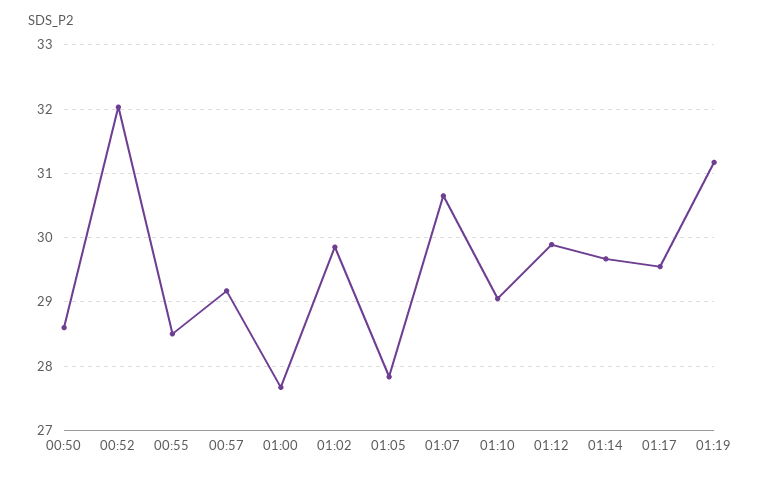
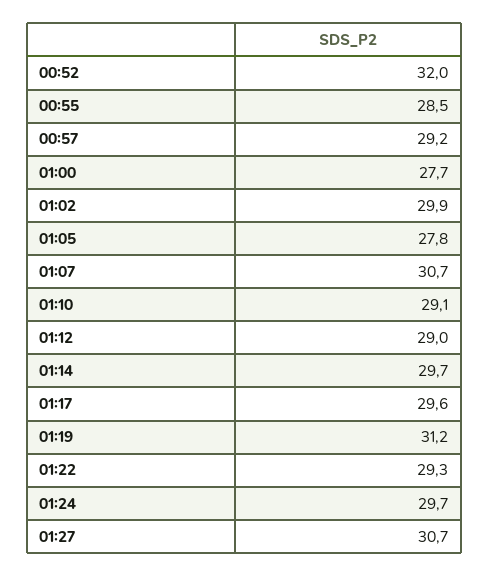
00:50: 28.6 -> none
01:12: 29.9 -> 29
01:22: none -> 29.3
01:24: none -> 29.7
01:27: none -> 30.7

